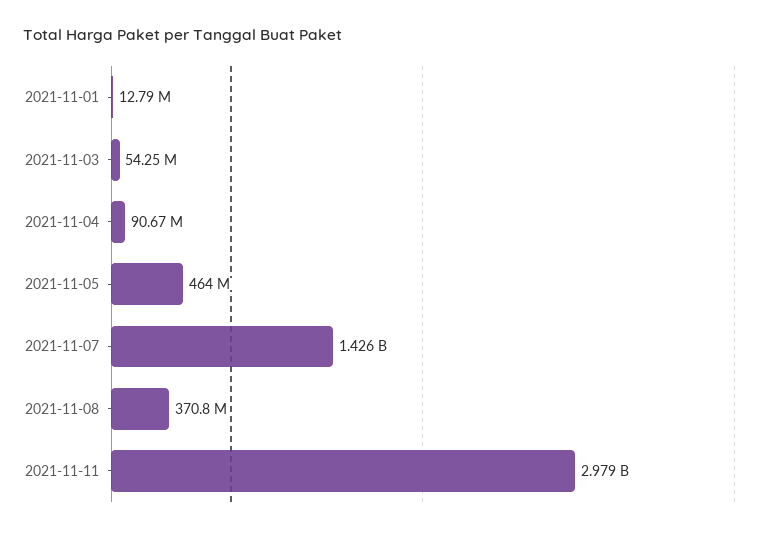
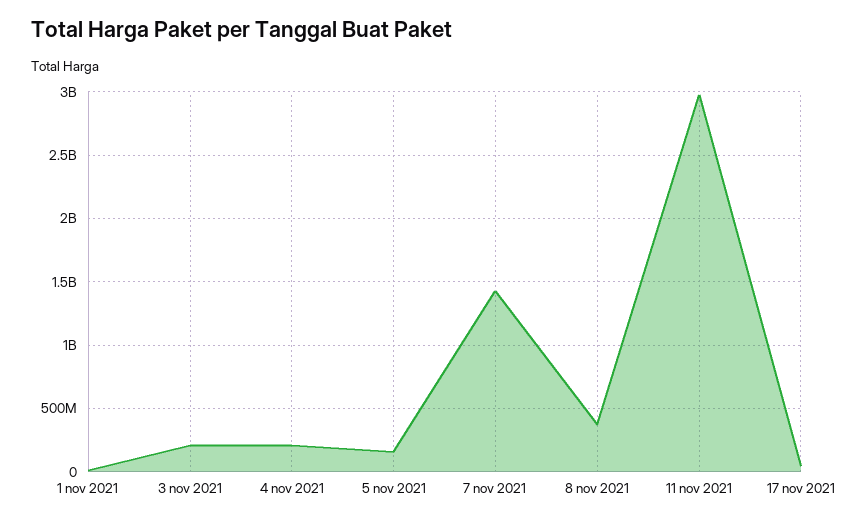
2021-11-03: 54250000 -> 200000000
2021-11-04: 90670000 -> 200000000
2021-11-05: 464000000 -> 150000000
17 nov 2021: none -> 50000000

